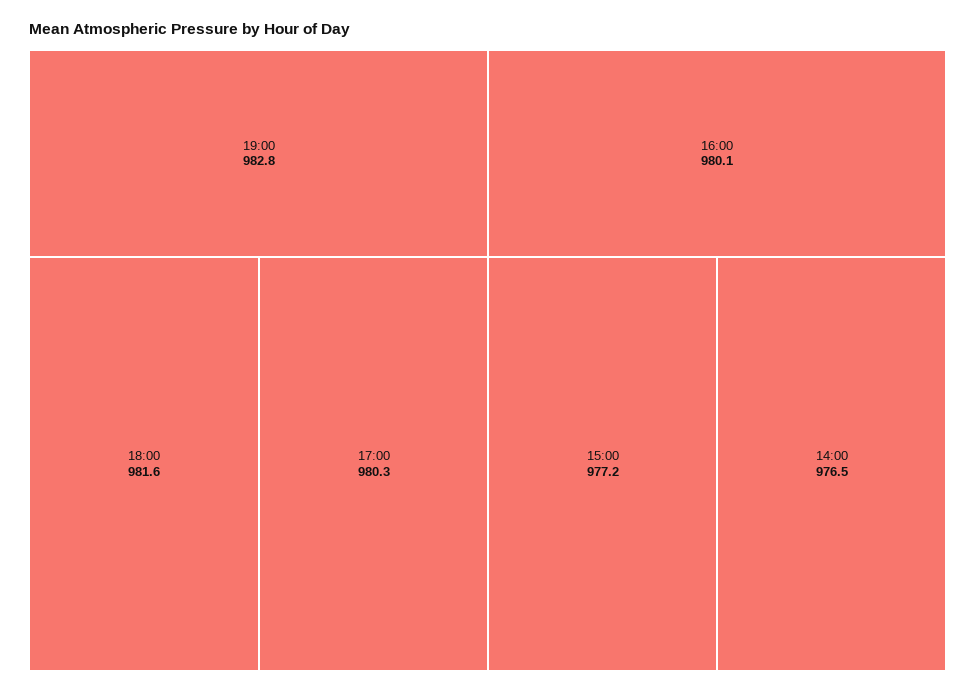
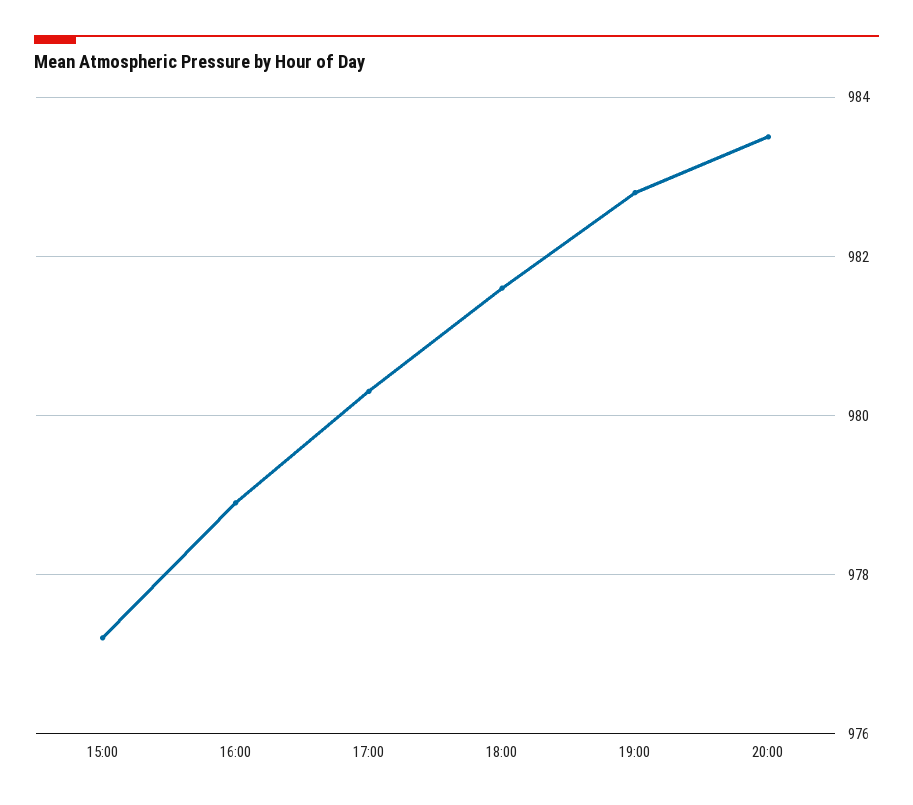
16:00: 980.1 -> 979
14:00: 976.5 -> none
20:00: none -> 983.5

